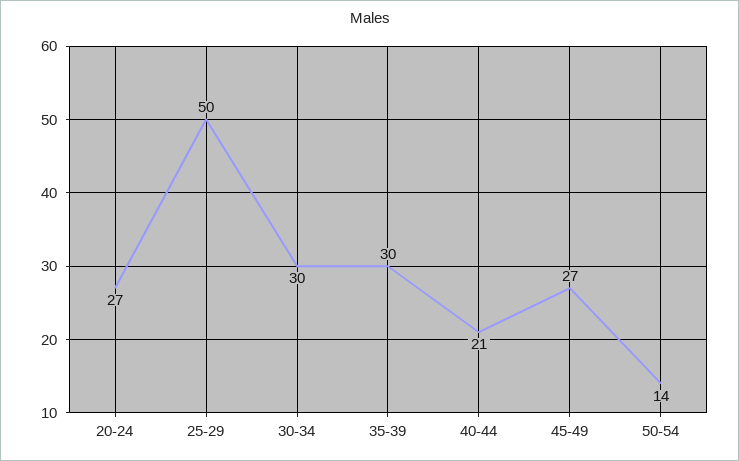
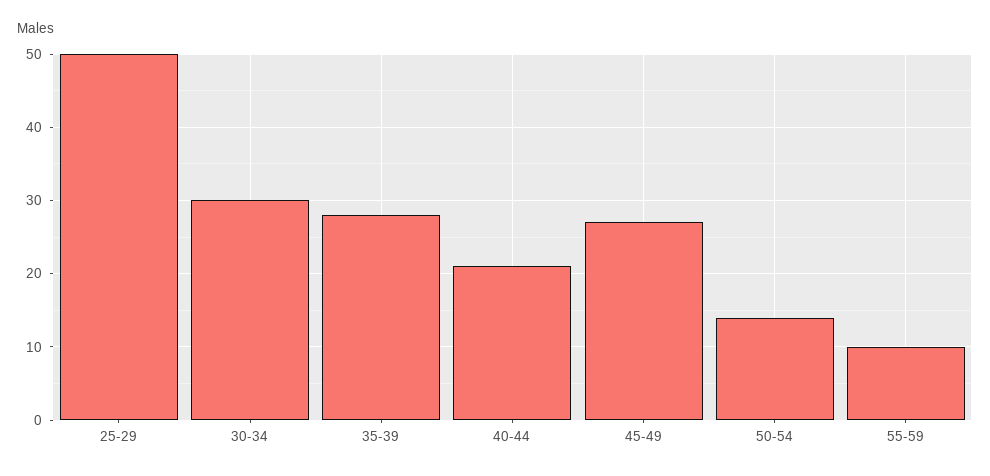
20-24: 27 -> none
35-39: 30 -> 28
55-59: none -> 10

